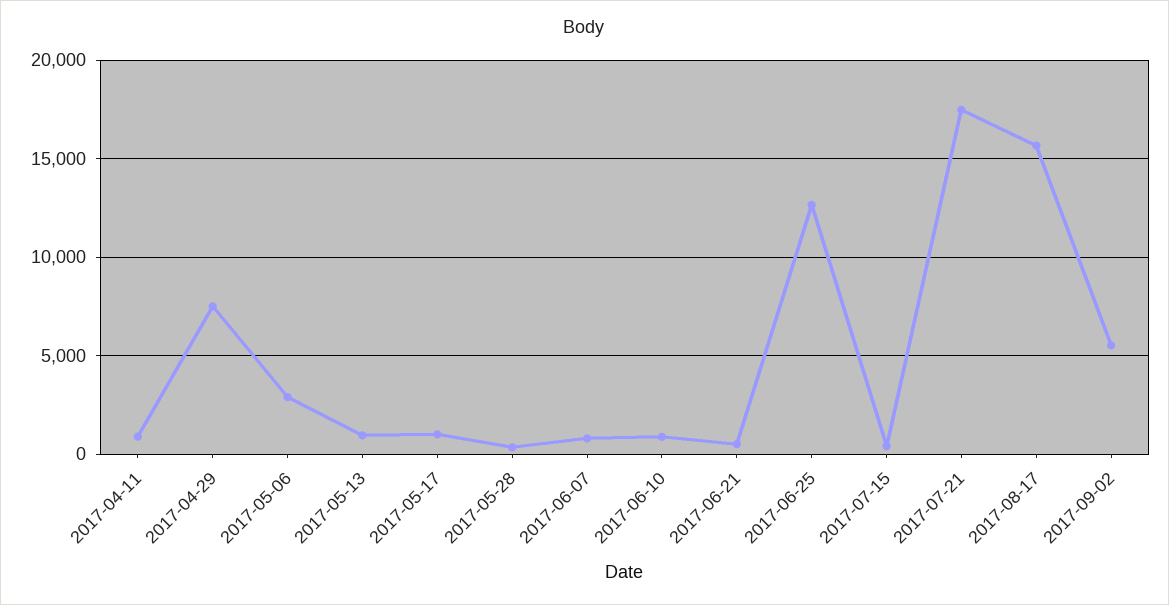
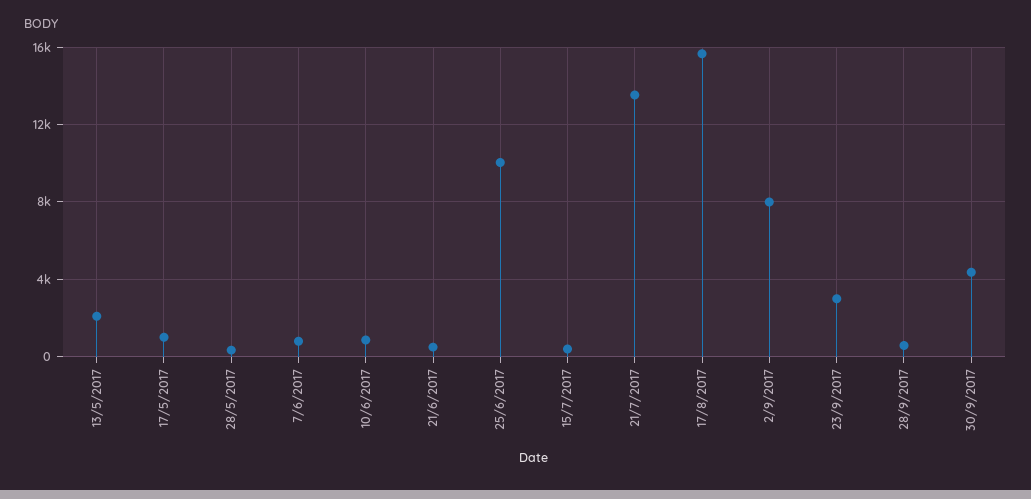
2017-04-11: 1000 -> none
2017-04-29: 7500 -> none
2017-05-06: 3000 -> none
2017-05-13: 1000 -> 2000
2017-06-25: 12500 -> 10000
2017-07-21: 17500 -> 13500
2017-09-02: 5500 -> 8000
23/9/2017: none -> 3000
28/9/2017: none -> 500
30/9/2017: none -> 4500

